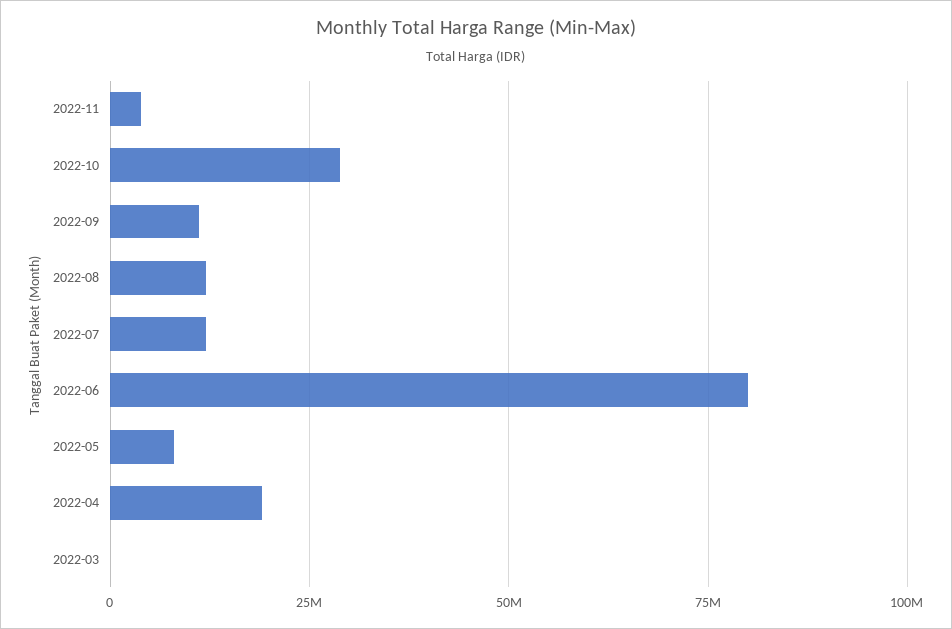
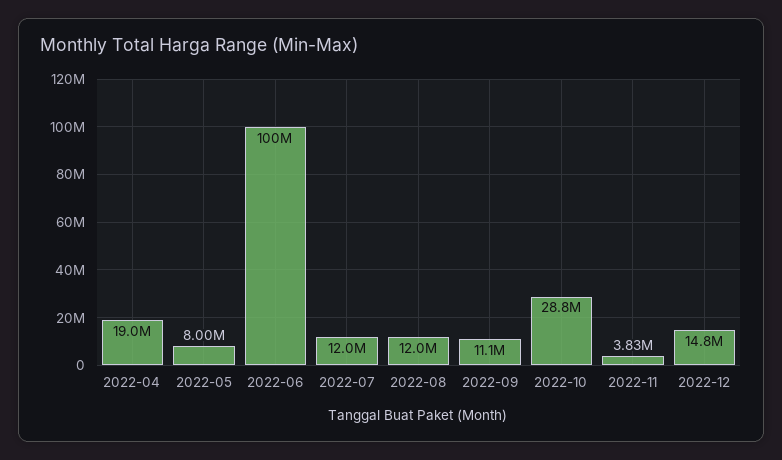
2022-06: 80000000 -> 100000000
2022-03: 0 -> none
2022-12: none -> 14800000

